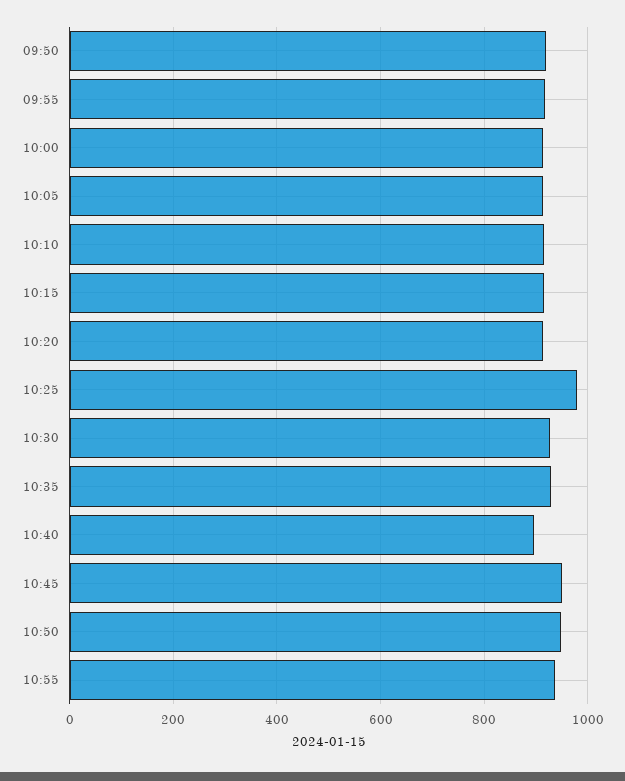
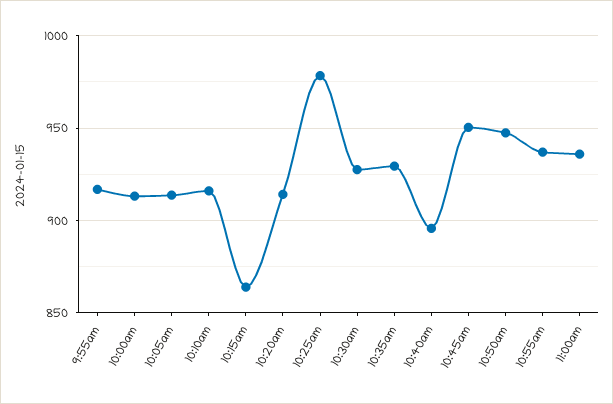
09:50: 920 -> none
10:15: 920 -> 865
11:00am: none -> 935

